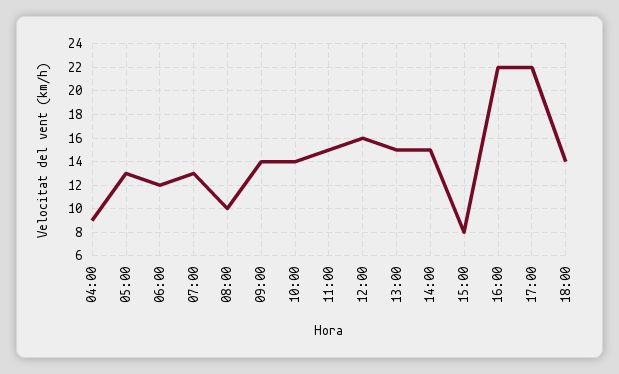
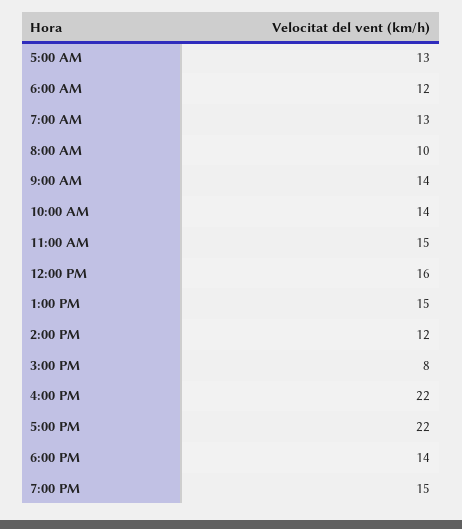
04:00: 9 -> none
14:00: 15 -> 12
7:00 PM: none -> 15

